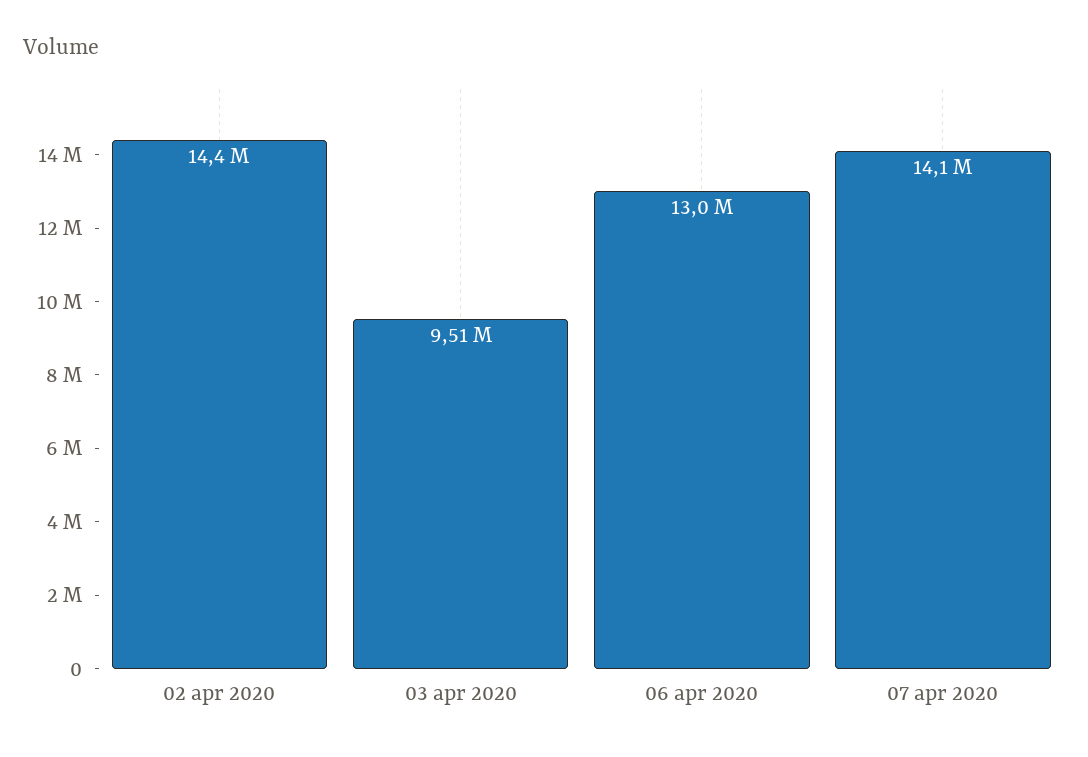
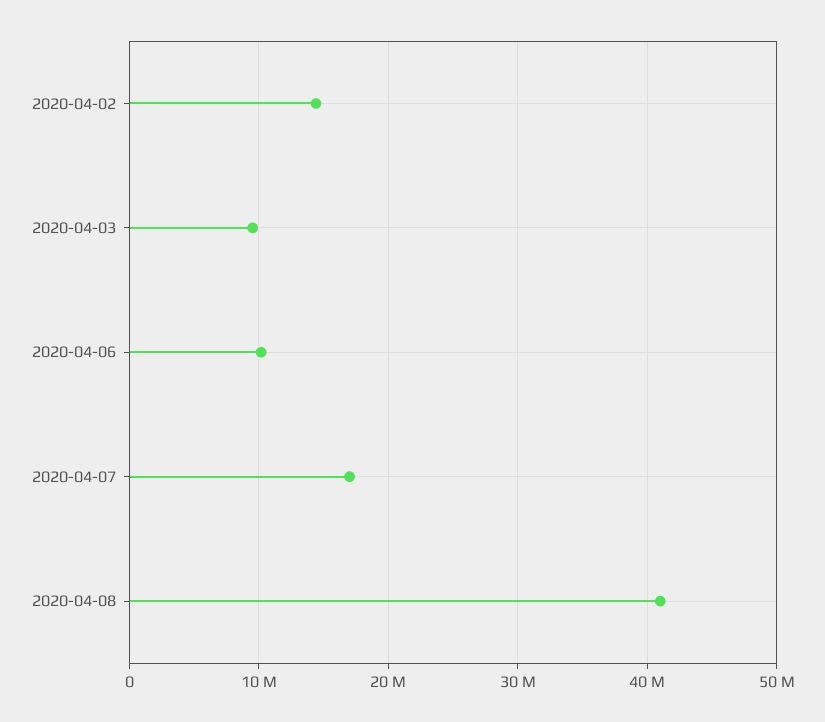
06 apr 2020: 13000000 -> 10000000
07 apr 2020: 14100000 -> 17000000
2020-04-08: none -> 41000000

